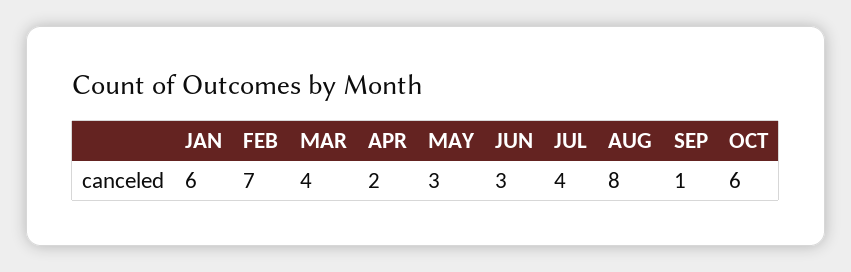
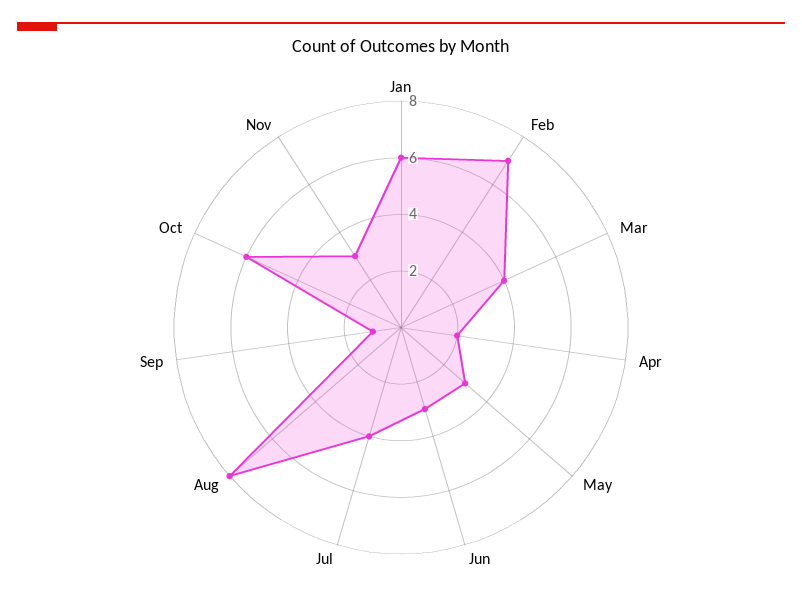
Nov: none -> 3

